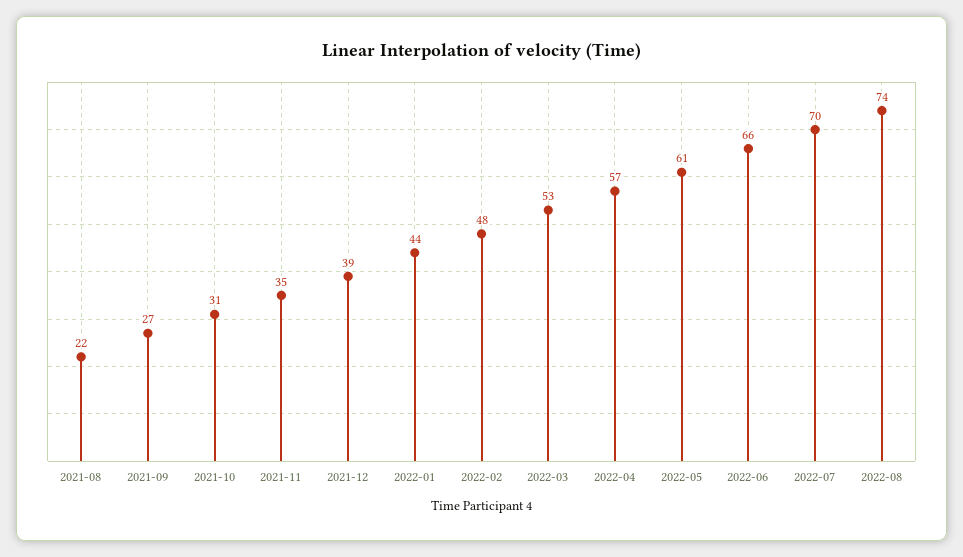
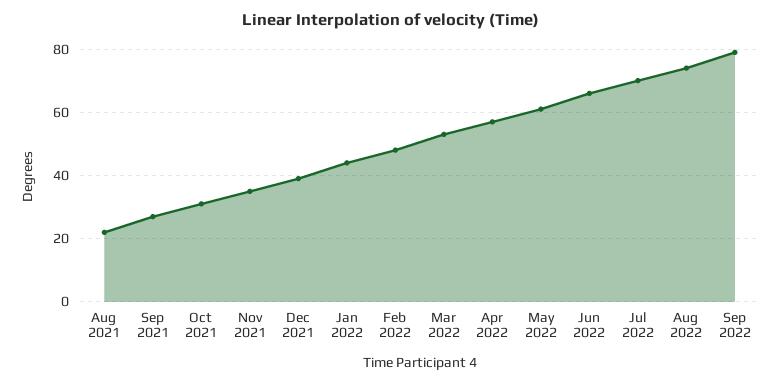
Sep 2022: none -> 80

